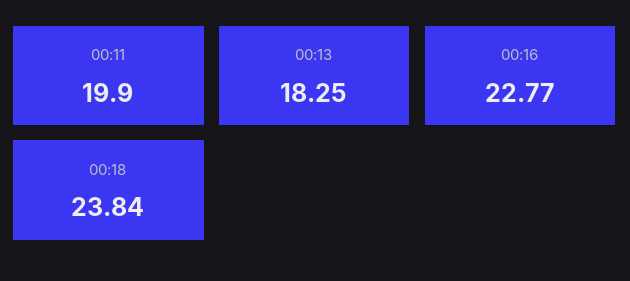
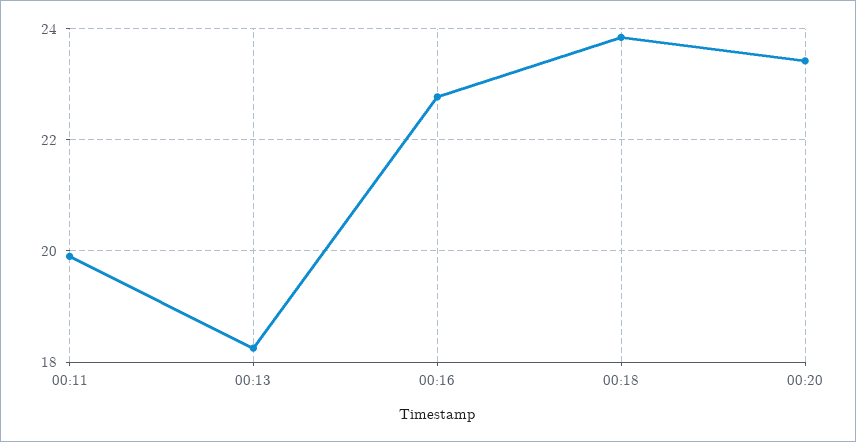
00:20: none -> 23.4

